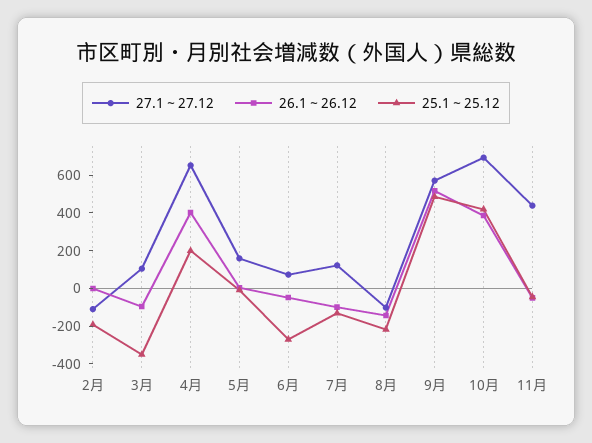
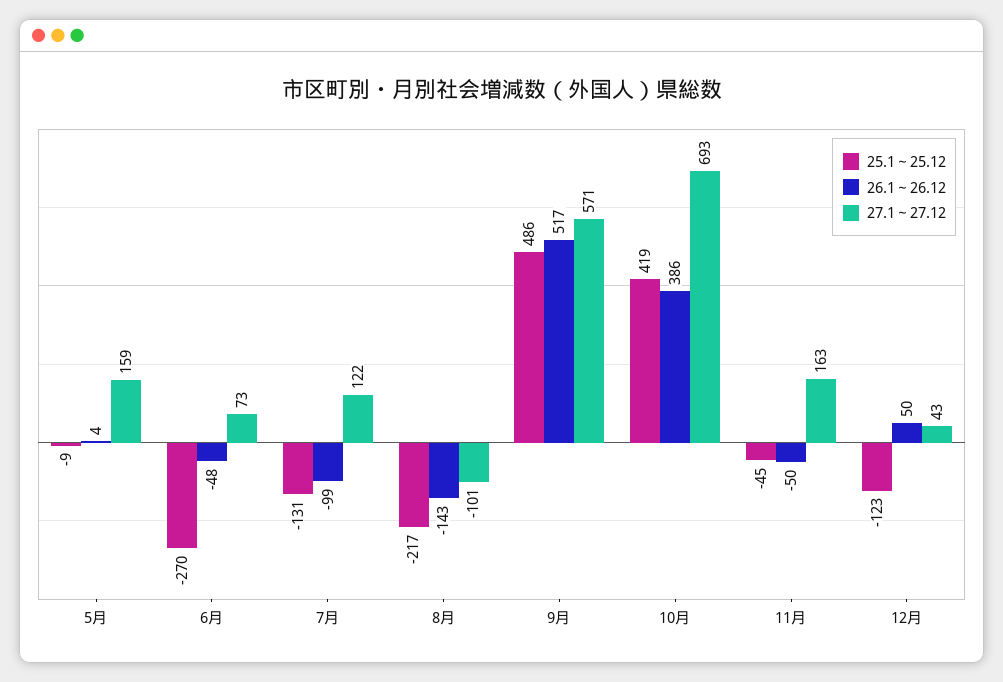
27.1～27.12, 2月: -100 -> none
26.1～26.12, 2月: 0 -> none
25.1～25.12, 2月: -200 -> none
27.1～27.12, 3月: 100 -> none
26.1～26.12, 3月: -100 -> none
25.1～25.12, 3月: -350 -> none
27.1～27.12, 4月: 650 -> none
26.1～26.12, 4月: 400 -> none
25.1～25.12, 4月: 200 -> none
27.1～27.12, 11月: 450 -> 163
25.1～25.12, 12月: none -> -123
26.1～26.12, 12月: none -> 50
27.1～27.12, 12月: none -> 43

